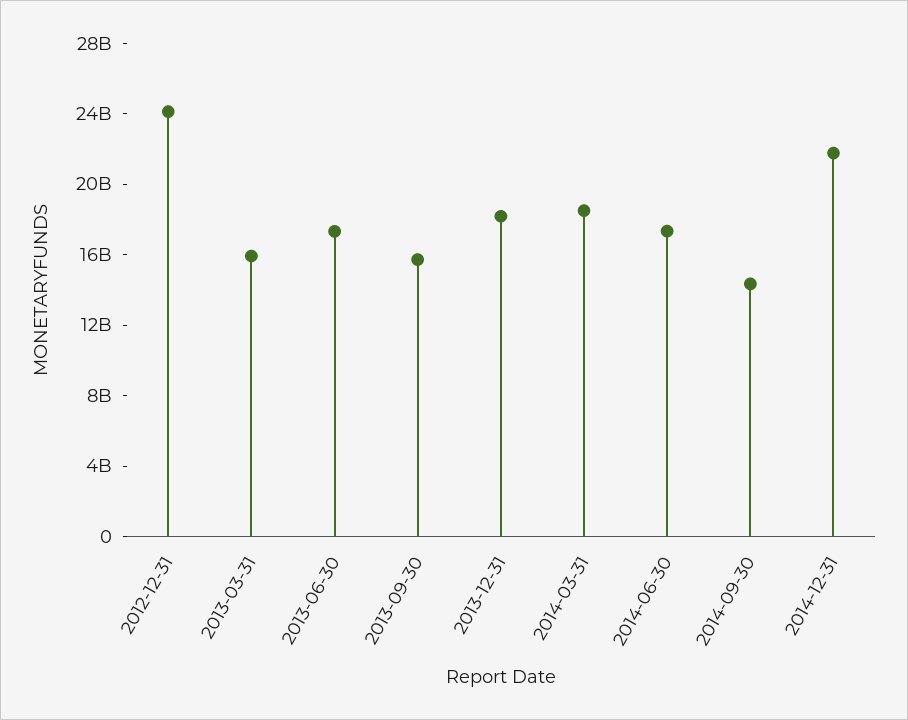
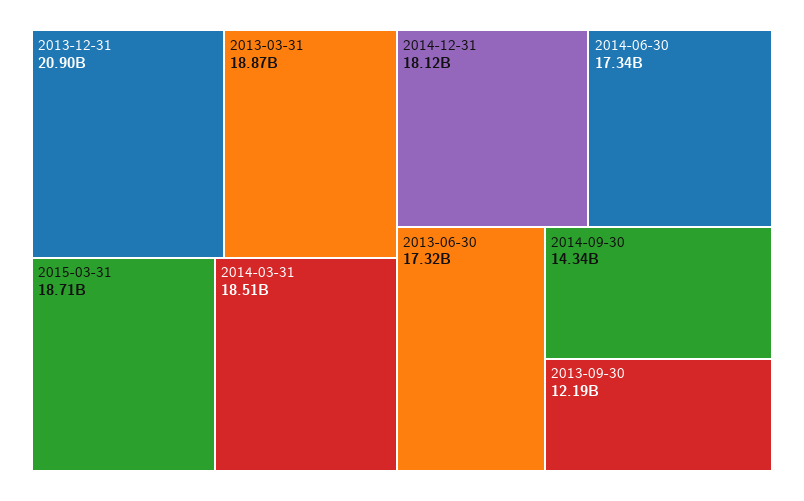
2012-12-31: 24000000000 -> none
2013-03-31: 16000000000 -> 18870000000
2013-09-30: 16000000000 -> 12190000000
2013-12-31: 18000000000 -> 20900000000
2014-12-31: 22000000000 -> 18120000000
2015-03-31: none -> 18710000000

